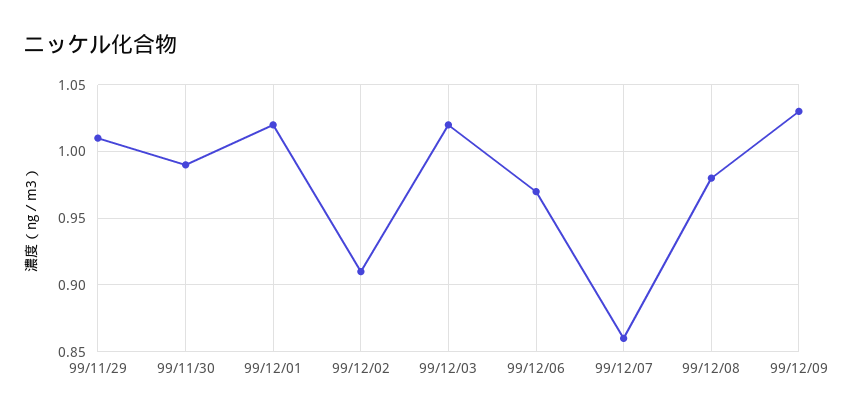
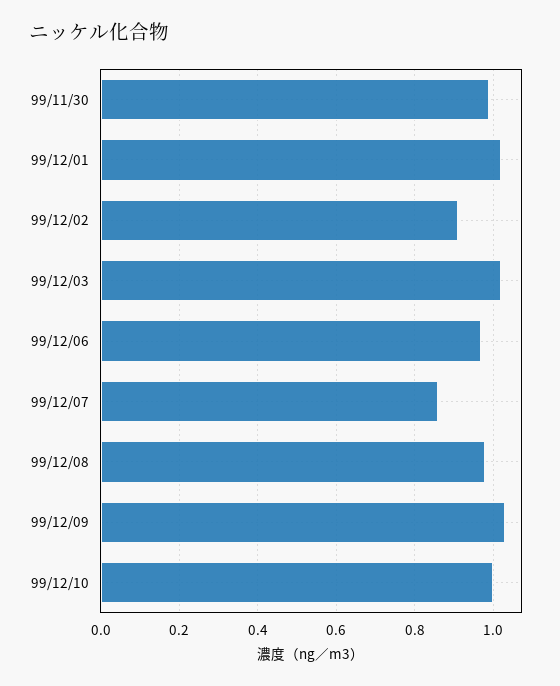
99/11/29: 1.01 -> none
99/12/10: none -> 1

